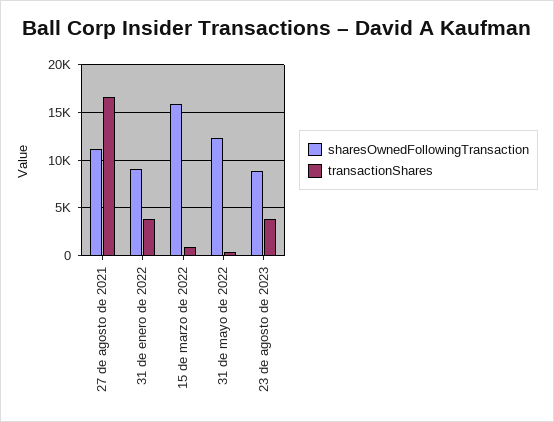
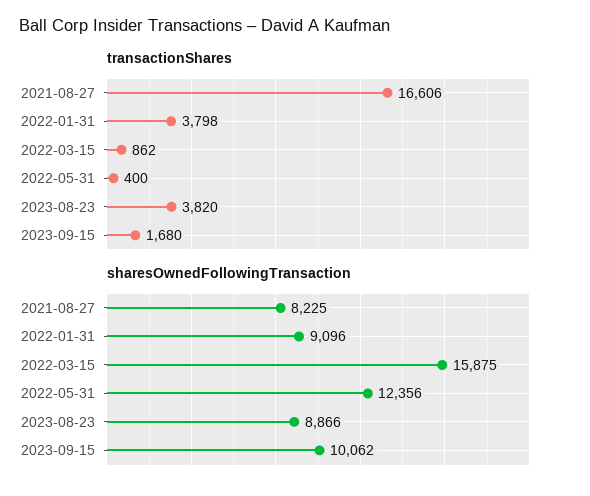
sharesOwnedFollowingTransaction, 27 de agosto de 2021: 11000 -> 8225
transactionShares, 2023-09-15: none -> 1680
sharesOwnedFollowingTransaction, 2023-09-15: none -> 10062

